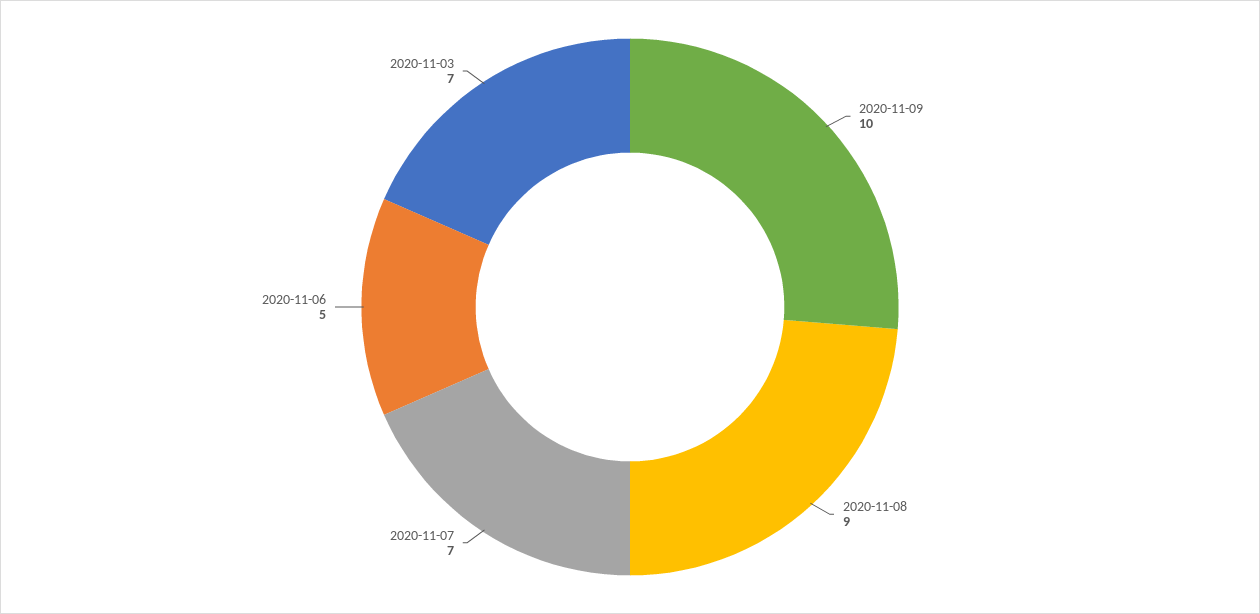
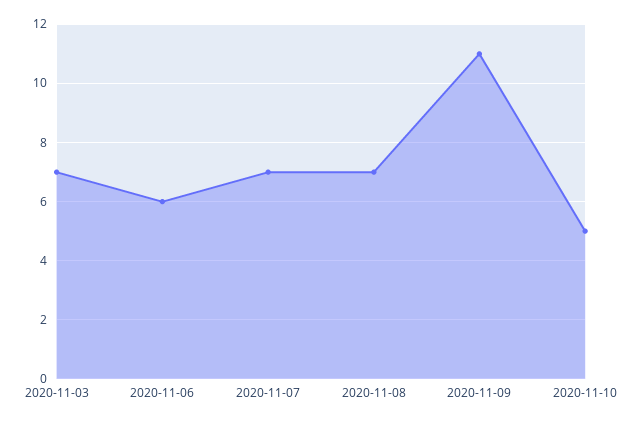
2020-11-09: 10 -> 11
2020-11-08: 9 -> 7
2020-11-06: 5 -> 6
2020-11-10: none -> 5

